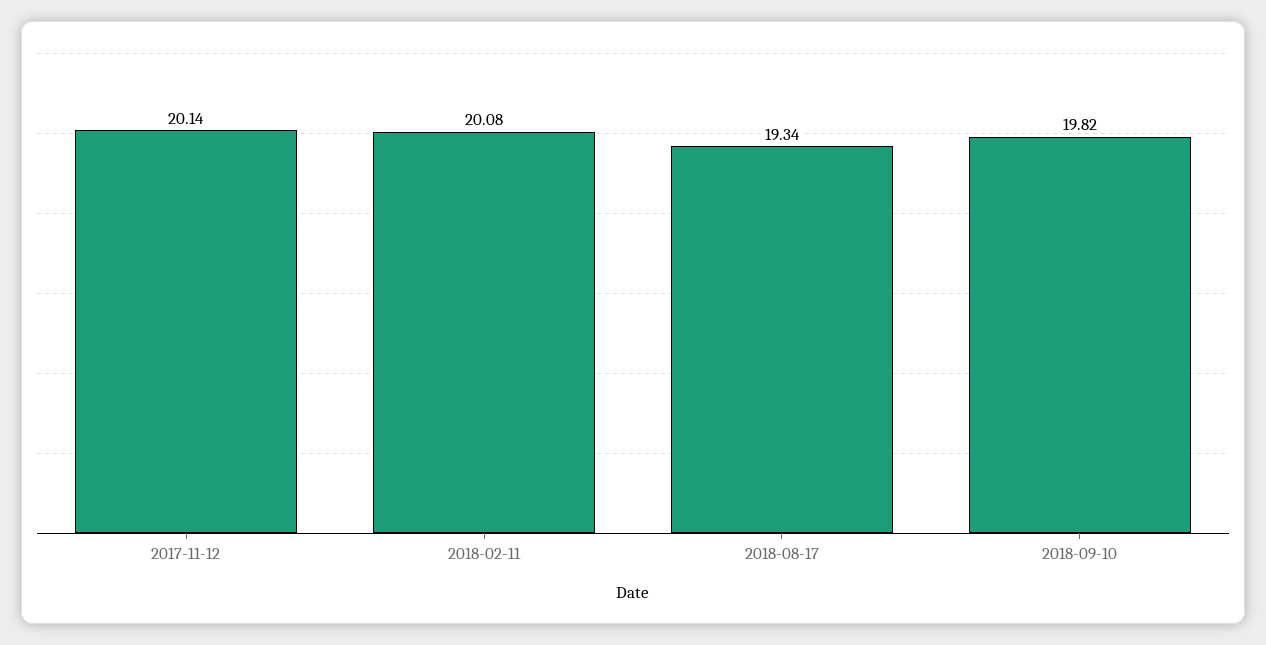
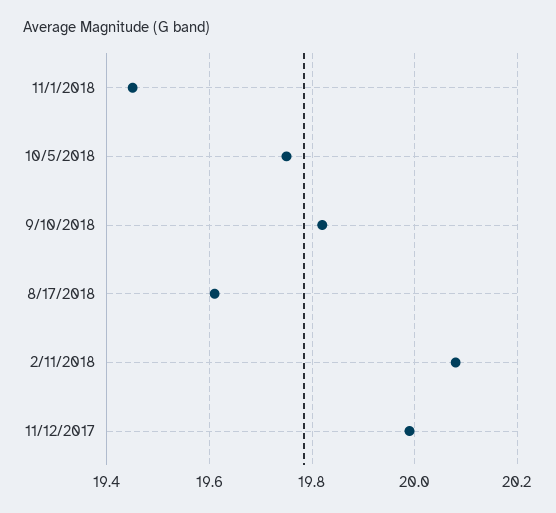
2017-11-12: 20.14 -> 20
2018-08-17: 19.34 -> 19.6
11/1/2018: none -> 19.45
10/5/2018: none -> 19.75

